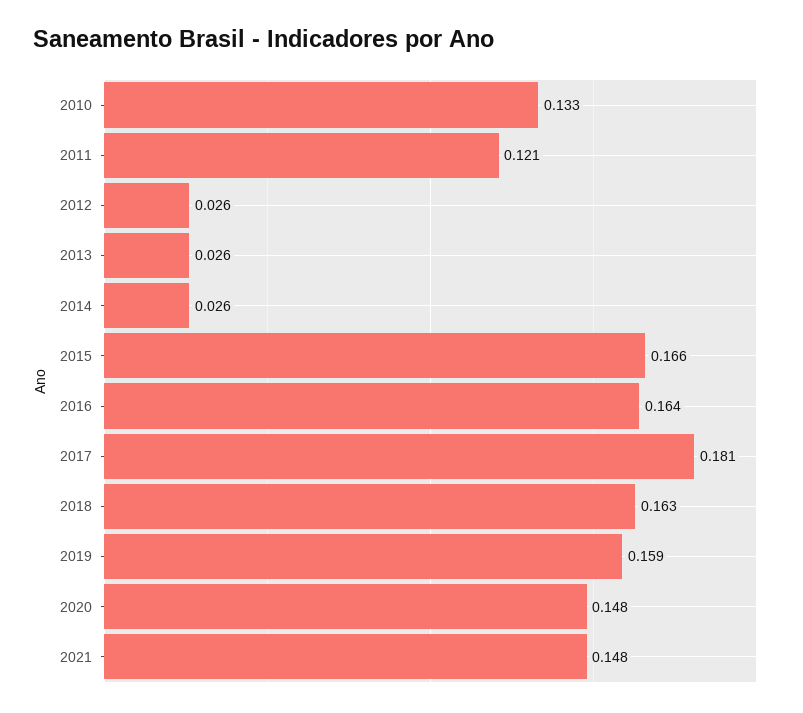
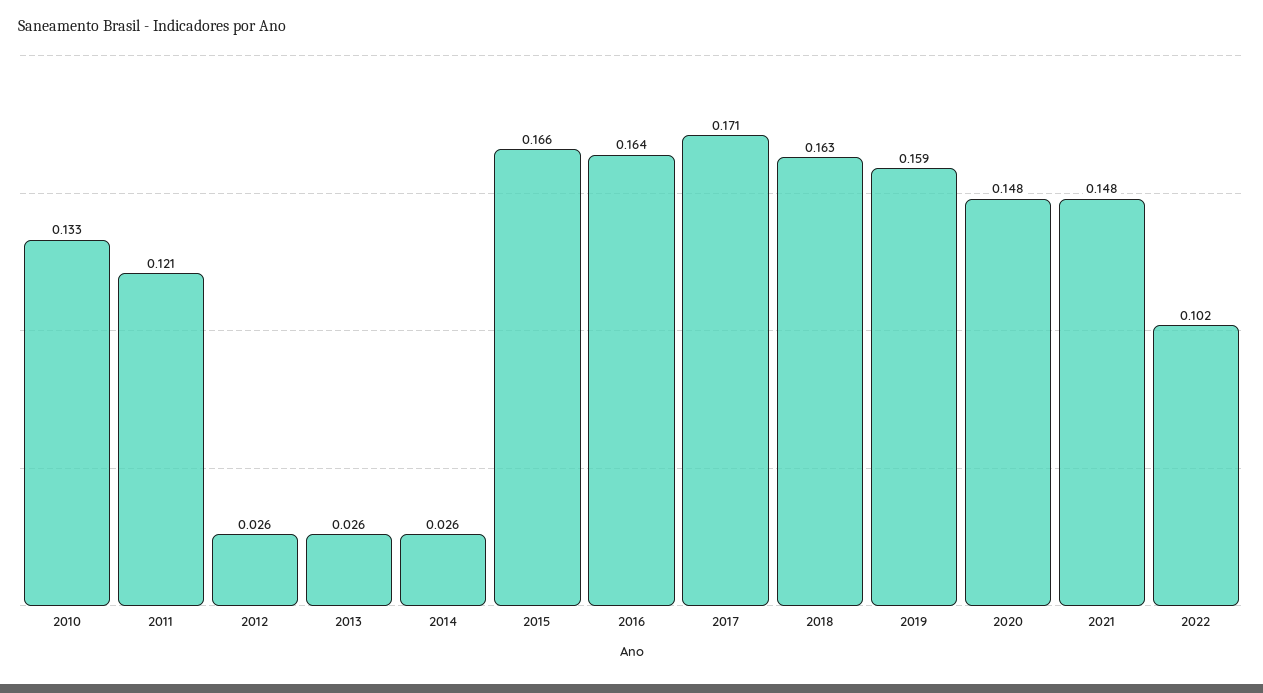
2017: 0.181 -> 0.171
2022: none -> 0.102

